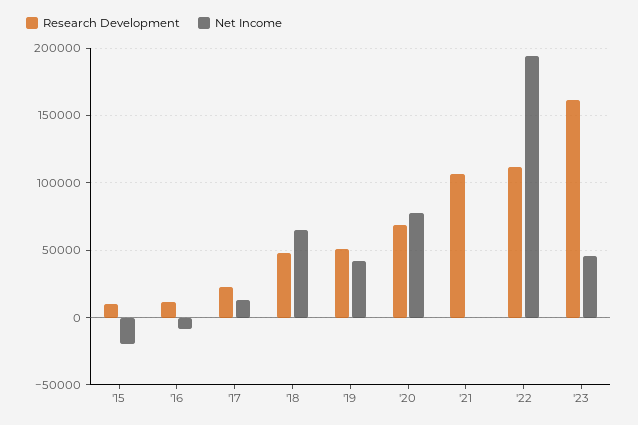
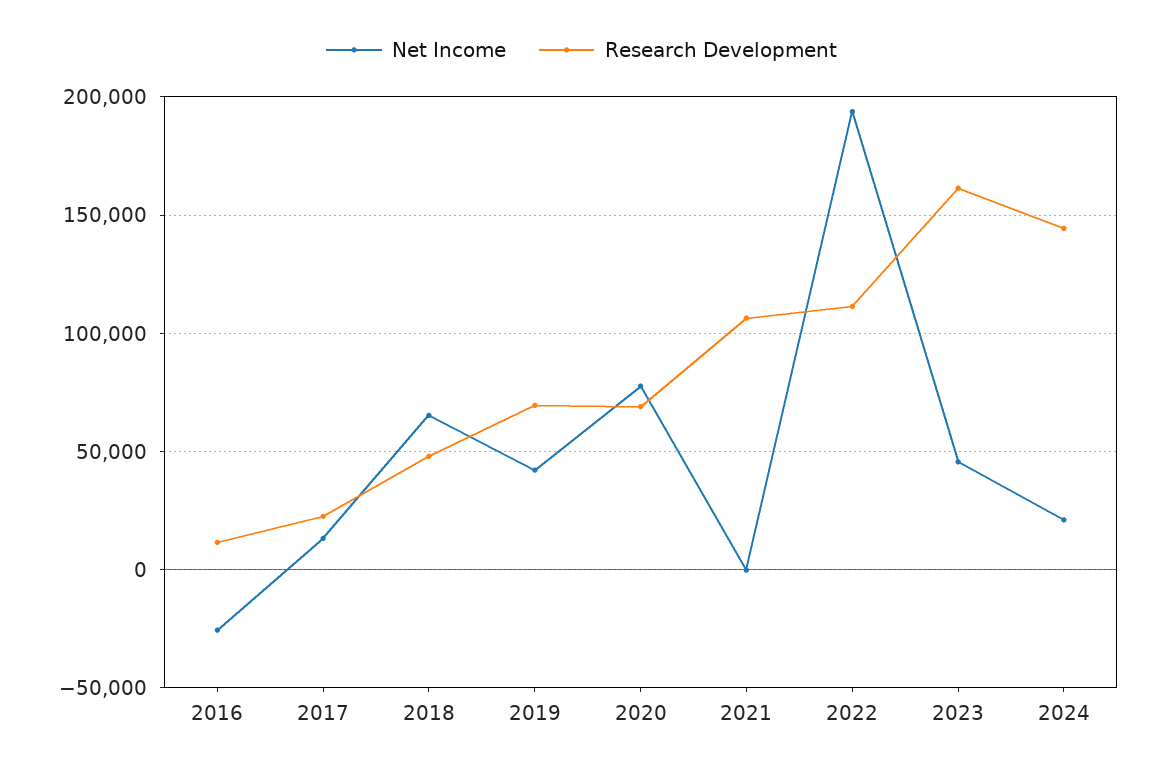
Research Development, '15: 10000 -> none
Net Income, '15: -20000 -> none
Net Income, '16: -10000 -> -25000
Research Development, '19: 50000 -> 70000
Net Income, 2024: none -> 20000
Research Development, 2024: none -> 145000

